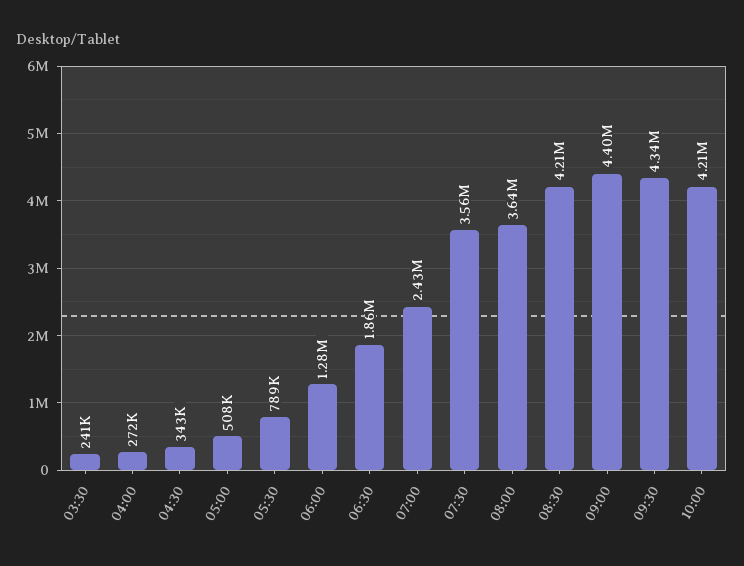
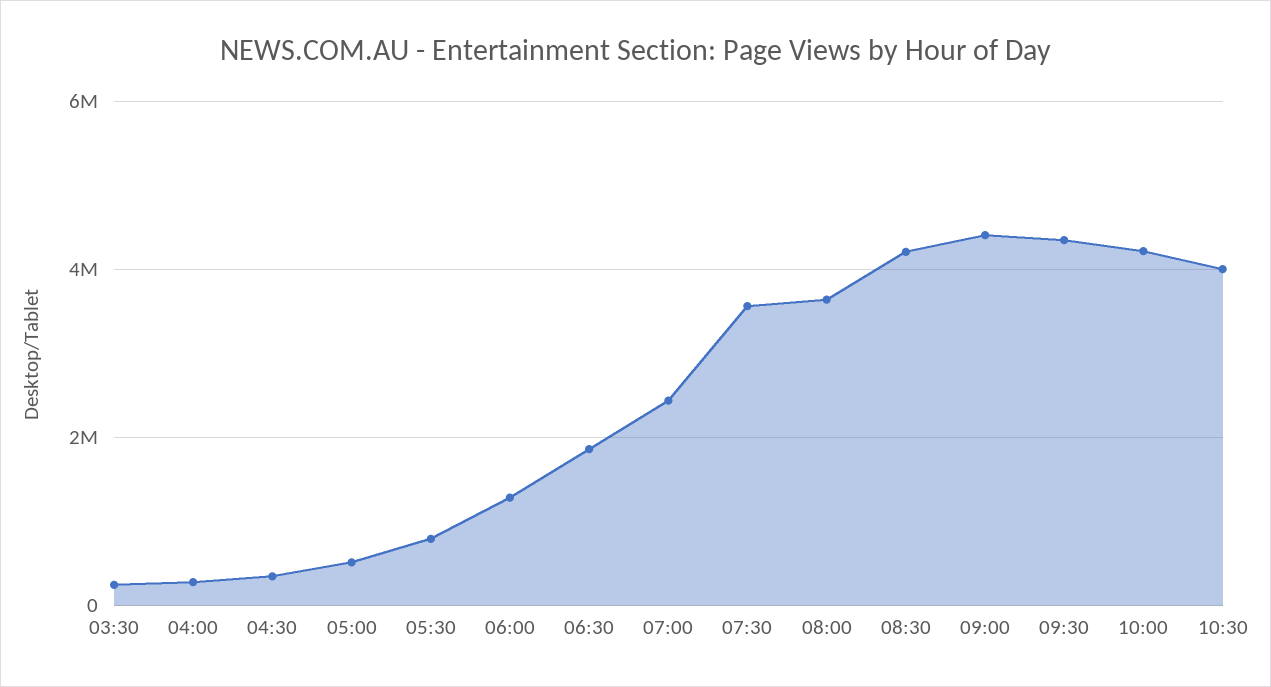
10:30: none -> 4000000

